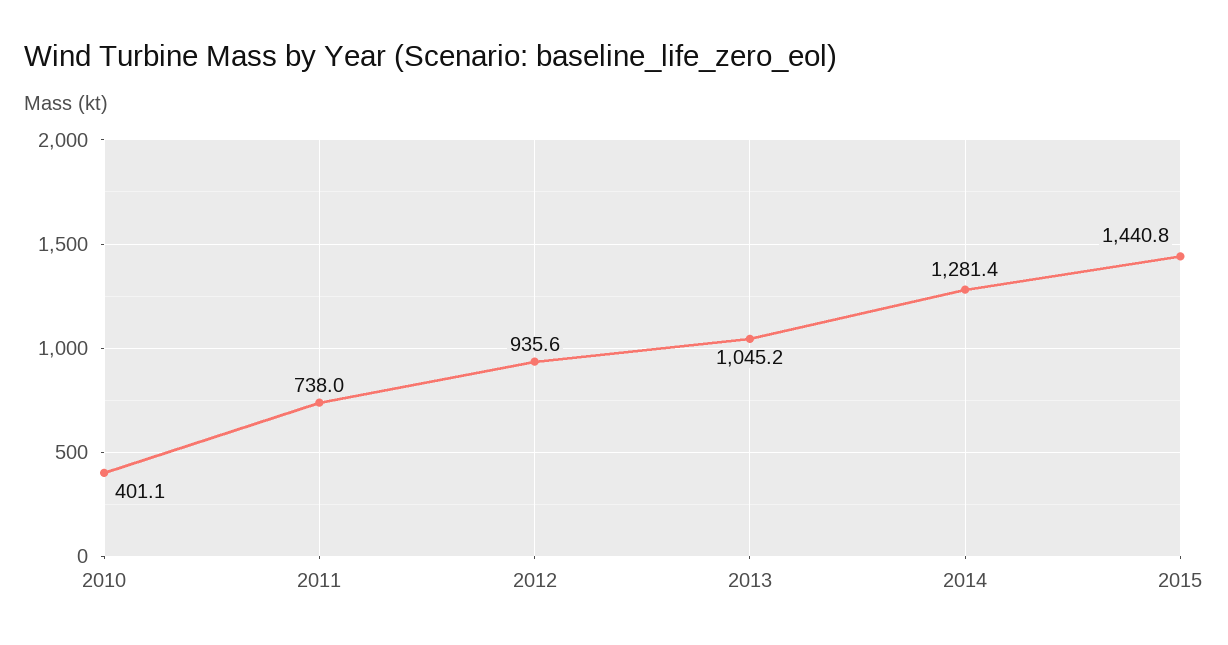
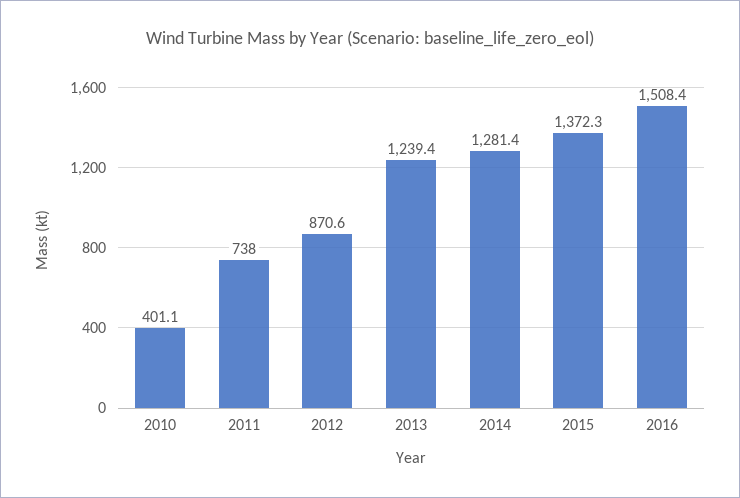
2012: 935.6 -> 870.6
2013: 1045.2 -> 1239.4
2015: 1440.8 -> 1372.3
2016: none -> 1508.4

